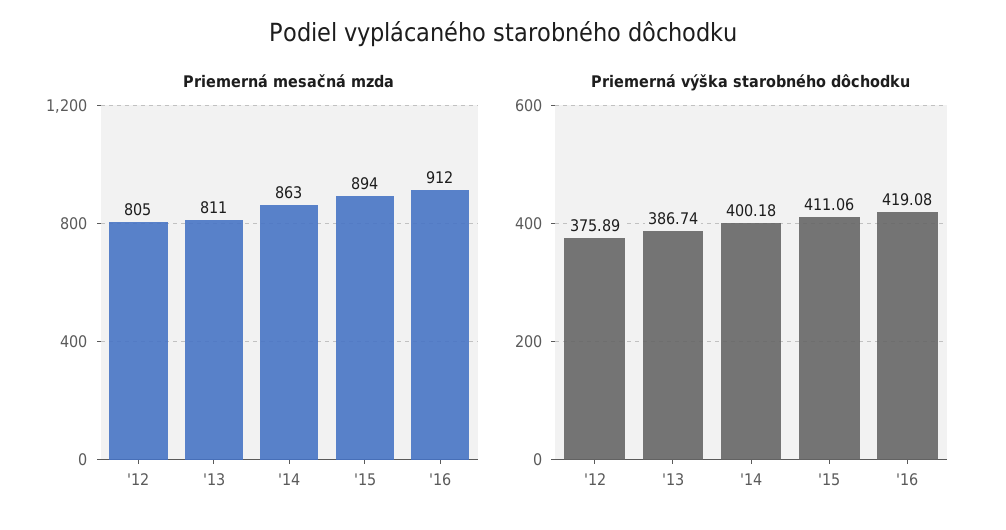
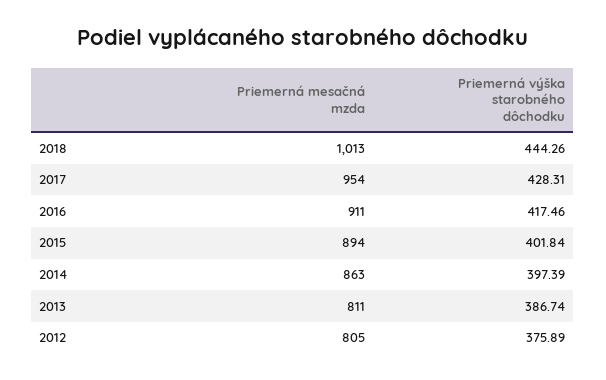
Priemerná mesačná mzda, '16: 912 -> 911
Priemerná výška starobného dôchodku, '14: 400.18 -> 397.39
Priemerná výška starobného dôchodku, '15: 411.06 -> 401.84
Priemerná výška starobného dôchodku, '16: 419.08 -> 417.46
Priemerná mesačná mzda, 2018: none -> 1013
Priemerná výška starobného dôchodku, 2018: none -> 444.26
Priemerná mesačná mzda, 2017: none -> 954
Priemerná výška starobného dôchodku, 2017: none -> 428.31

